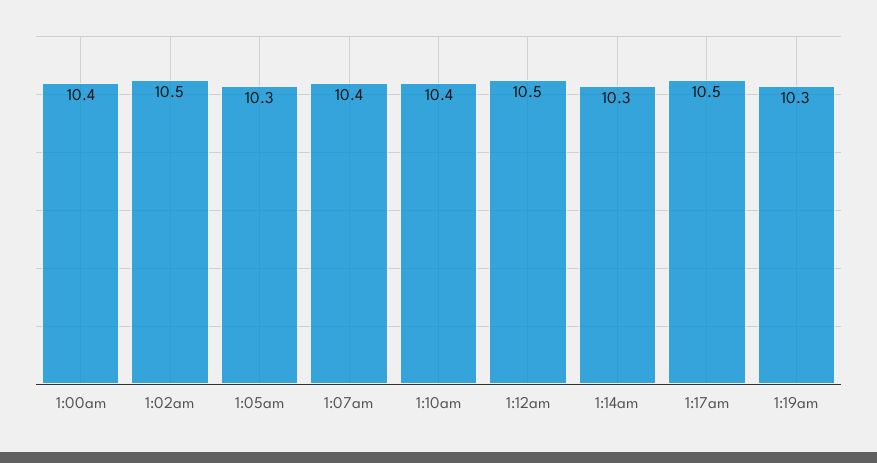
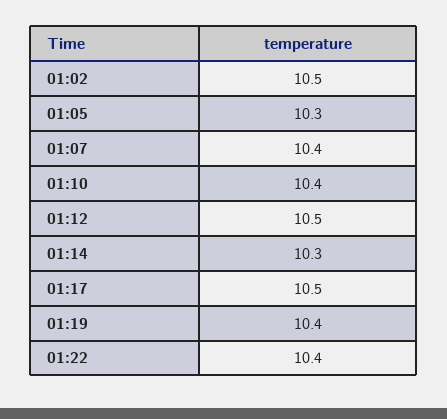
1:00am: 10.4 -> none
1:19am: 10.3 -> 10.4
01:22: none -> 10.4

